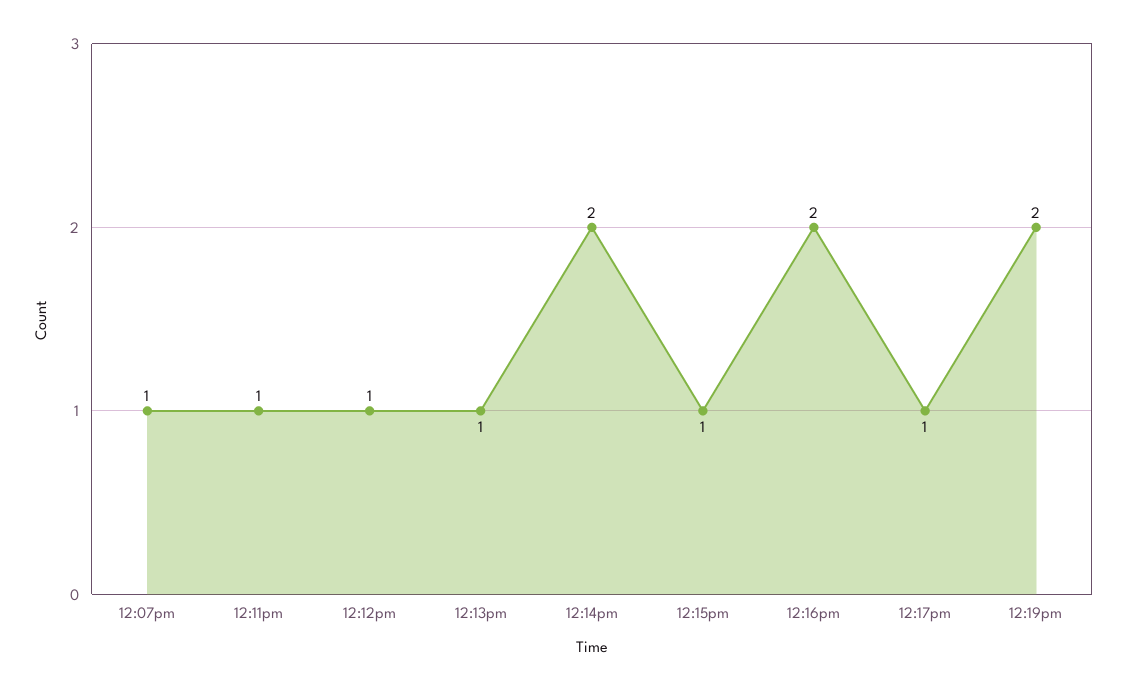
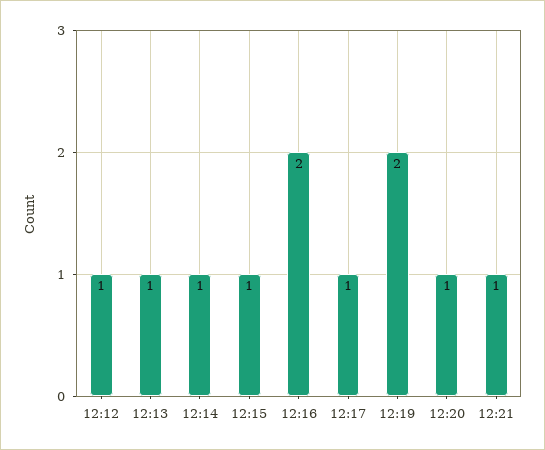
12:07pm: 1 -> none
12:11pm: 1 -> none
12:14pm: 2 -> 1
12:20: none -> 1
12:21: none -> 1

